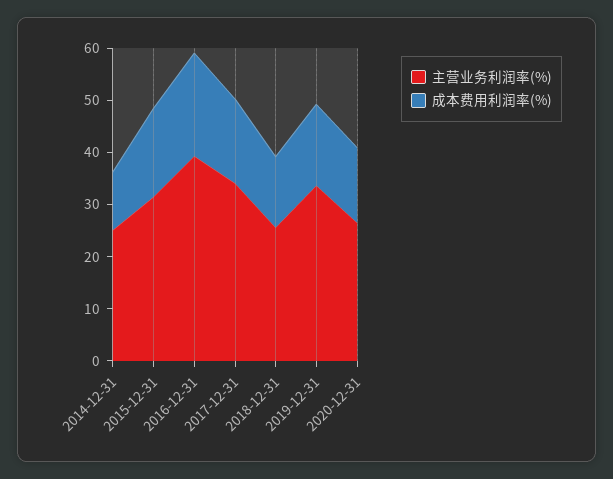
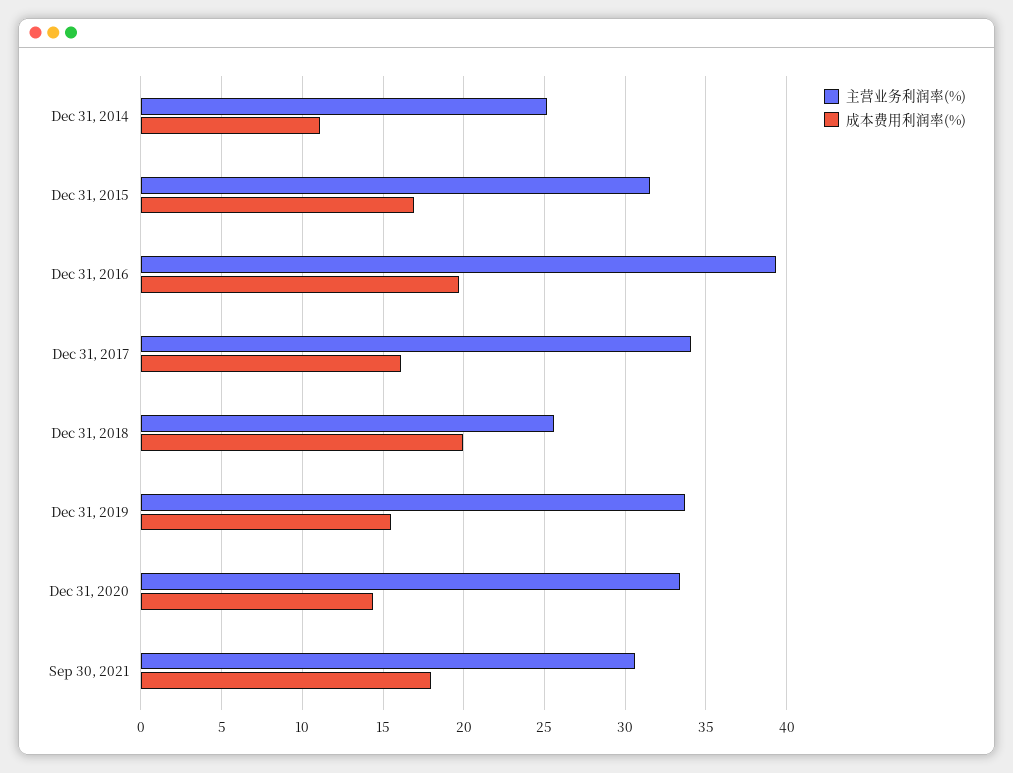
成本费用利润率(%), 2018-12-31: 14 -> 20
主营业务利润率(%), 2020-12-31: 26 -> 33.5
主营业务利润率(%), Sep 30, 2021: none -> 30.5
成本费用利润率(%), Sep 30, 2021: none -> 18

